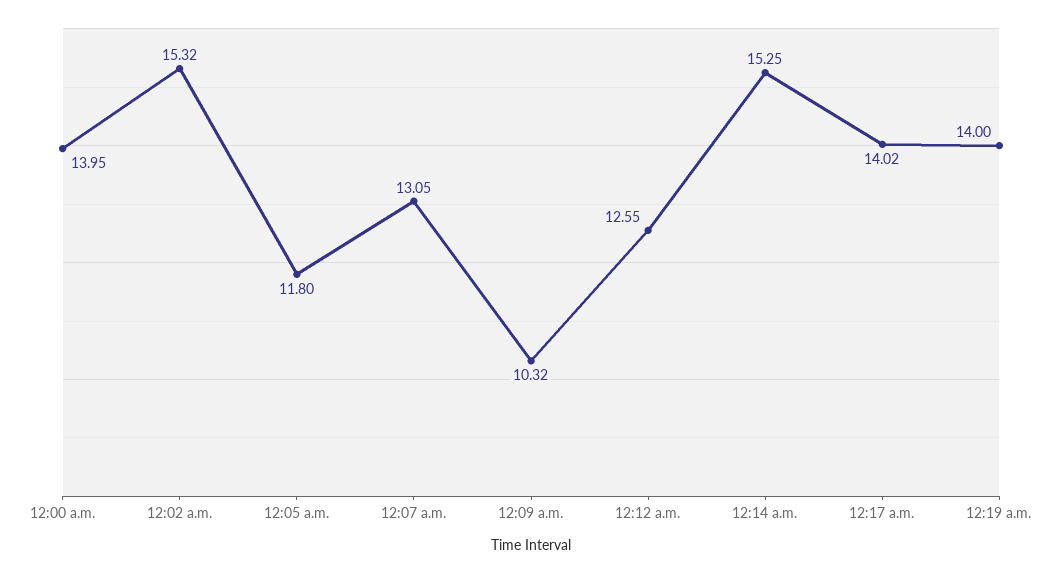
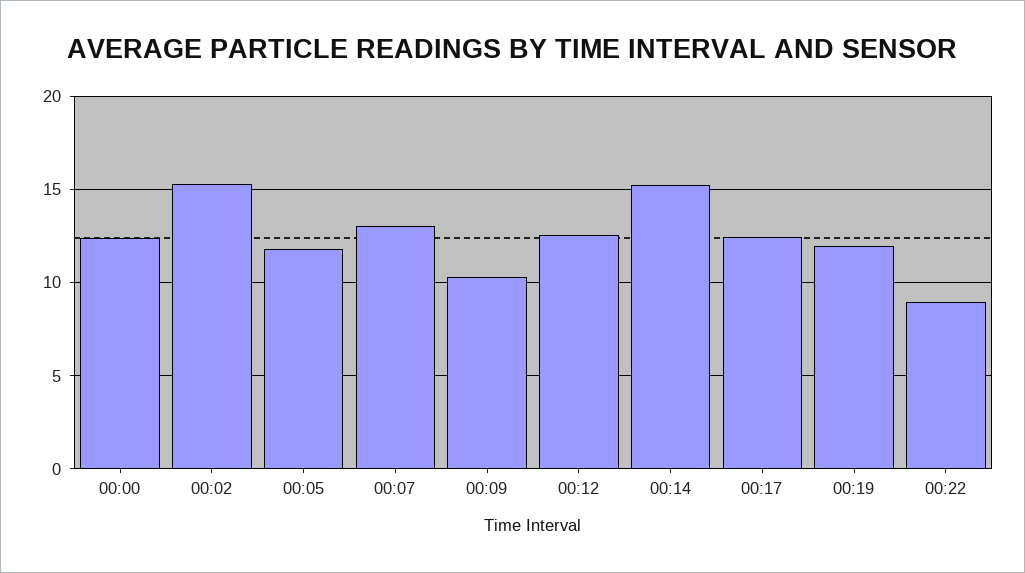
12:00 a.m.: 13.95 -> 12.5
12:17 a.m.: 14.02 -> 12.5
12:19 a.m.: 14 -> 12
00:22: none -> 9

